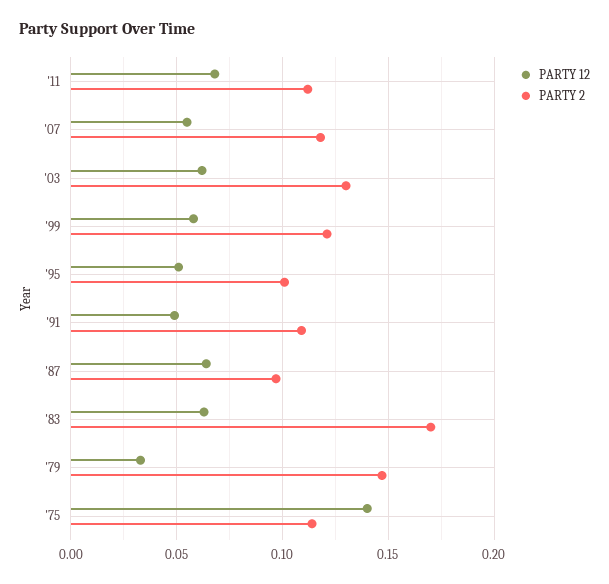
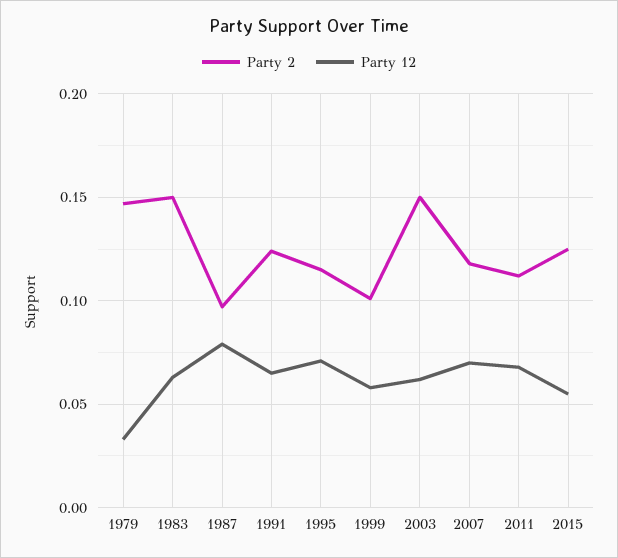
PARTY 12, '07: 0.055 -> 0.07
PARTY 2, '03: 0.13 -> 0.15
PARTY 2, '99: 0.12 -> 0.1
PARTY 12, '95: 0.05 -> 0.07
PARTY 2, '95: 0.1 -> 0.115
PARTY 12, '91: 0.05 -> 0.065
PARTY 2, '91: 0.11 -> 0.125
PARTY 12, '87: 0.065 -> 0.08
PARTY 2, '83: 0.17 -> 0.15
PARTY 12, '75: 0.14 -> none
PARTY 2, '75: 0.115 -> none
PARTY 2, 2015: none -> 0.125
PARTY 12, 2015: none -> 0.055

